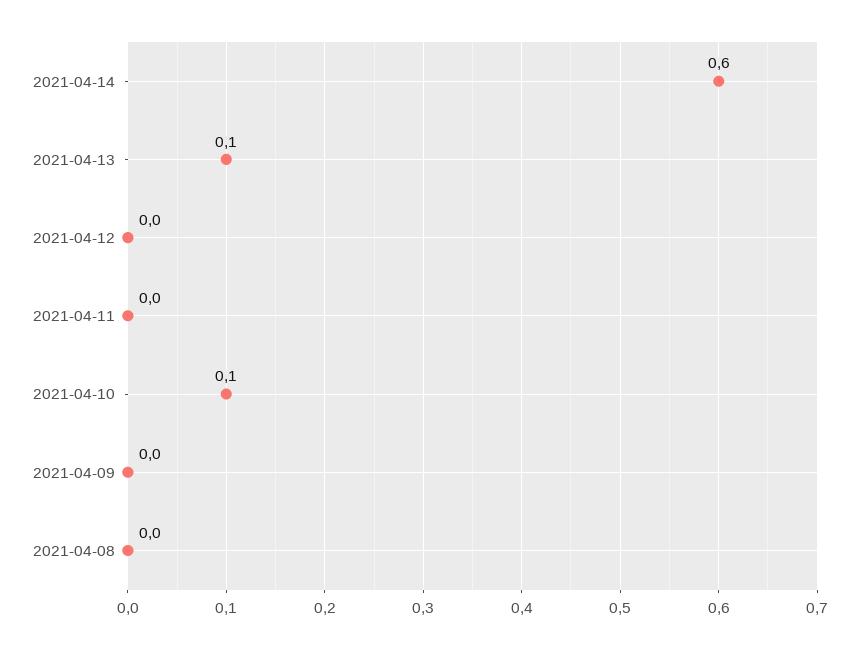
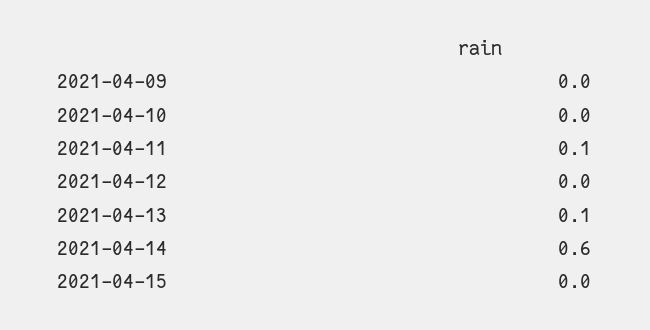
2021-04-11: 0 -> 0.1
2021-04-10: 0.1 -> 0
2021-04-08: 0 -> none
2021-04-15: none -> 0

